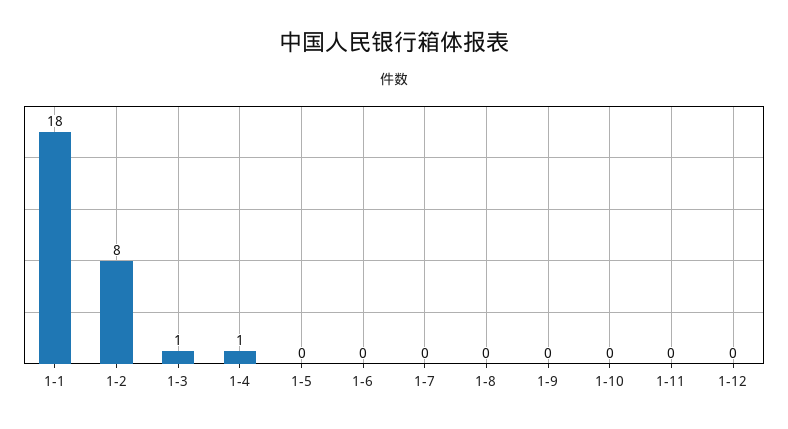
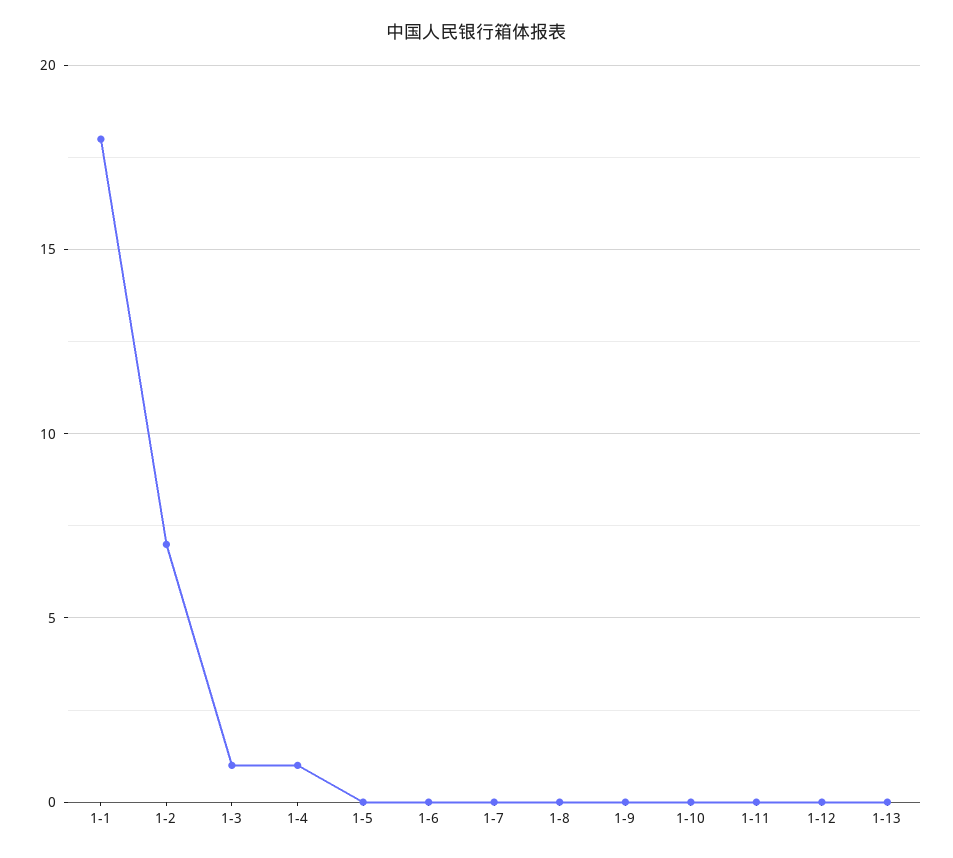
1-2: 8 -> 7
1-13: none -> 0

